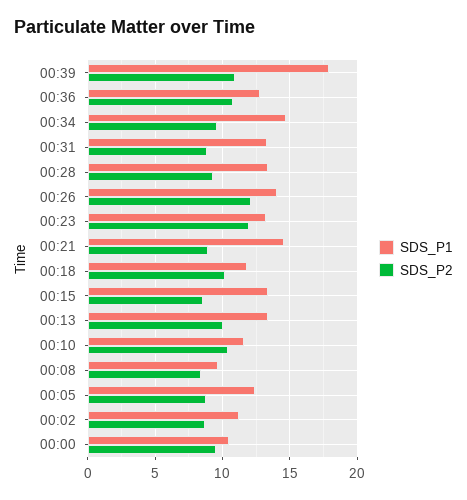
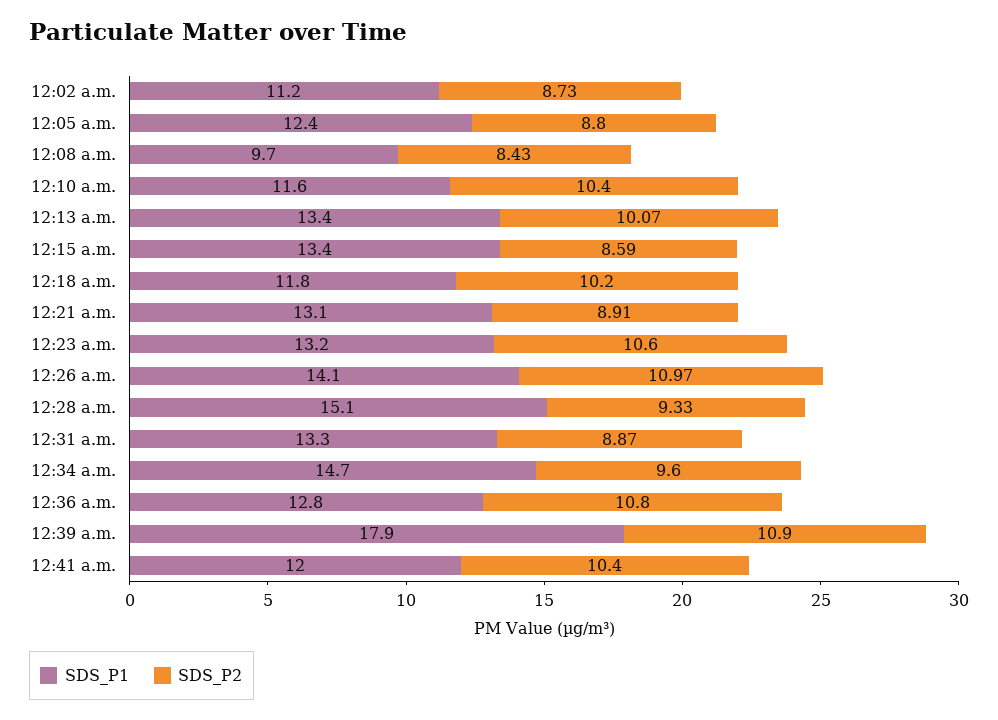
SDS_P1, 00:28: 13.5 -> 15.1
SDS_P2, 00:26: 12 -> 10.97
SDS_P2, 00:23: 12 -> 10.6
SDS_P1, 00:21: 14.5 -> 13.1
SDS_P1, 00:00: 10.5 -> none
SDS_P2, 00:00: 9.5 -> none
SDS_P1, 12:41 a.m.: none -> 12
SDS_P2, 12:41 a.m.: none -> 10.4

